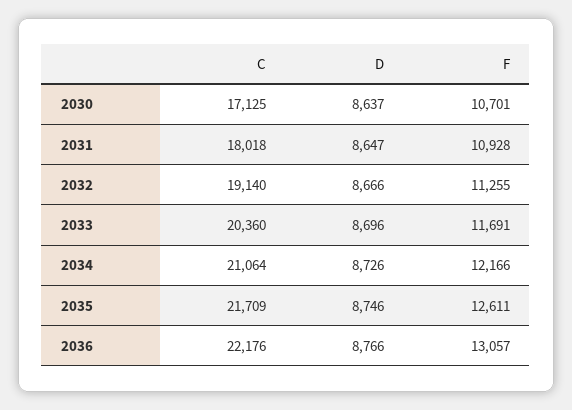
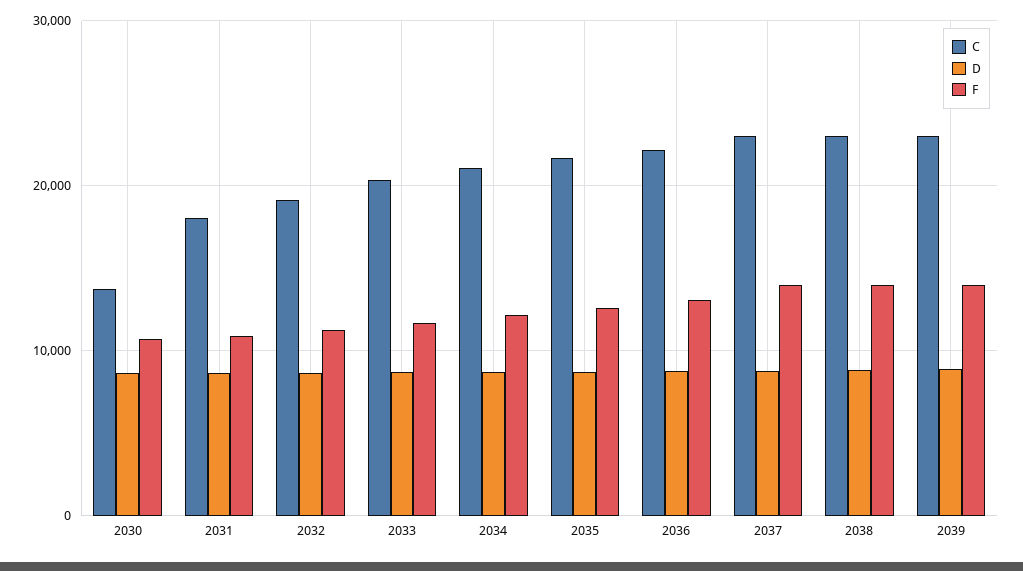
C, 2030: 17125 -> 14000
C, 2037: none -> 23000
D, 2037: none -> 9000
F, 2037: none -> 14000
C, 2038: none -> 23000
D, 2038: none -> 9000
F, 2038: none -> 14000
C, 2039: none -> 23000
D, 2039: none -> 9000
F, 2039: none -> 14000

